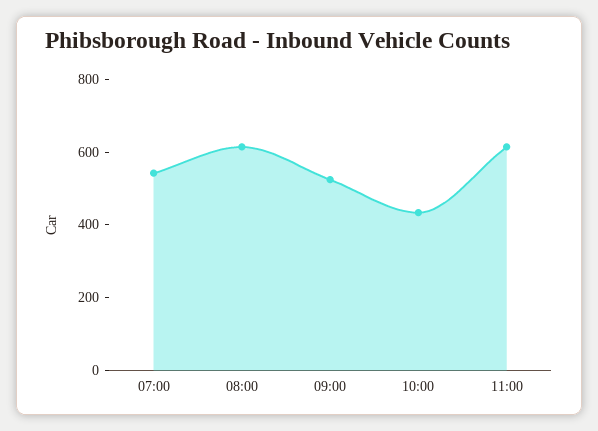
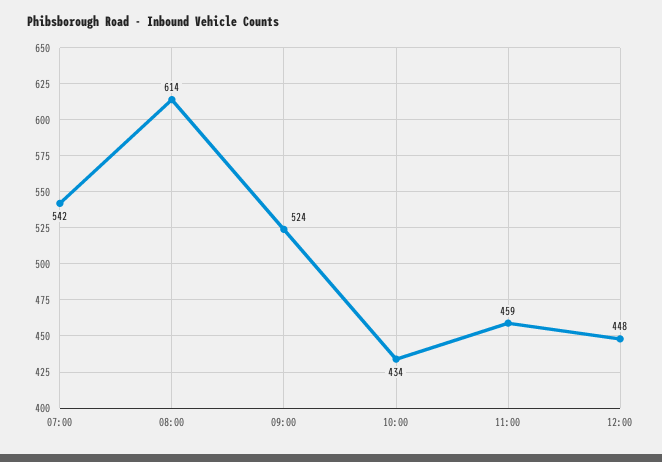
11:00: 600 -> 459
12:00: none -> 448

